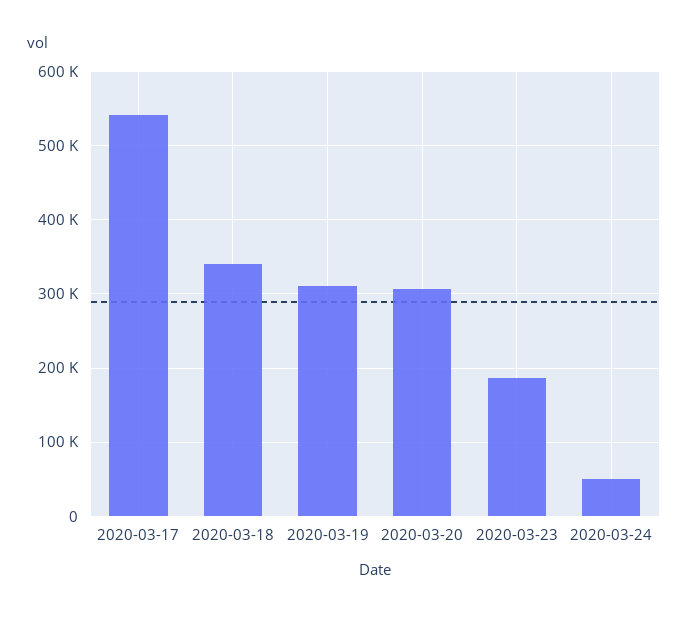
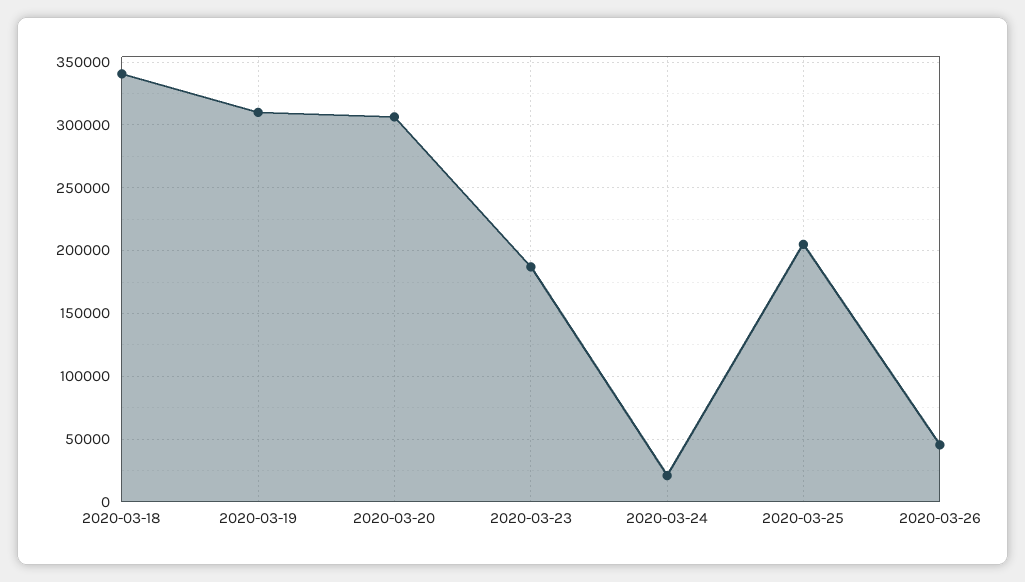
2020-03-17: 540000 -> none
2020-03-24: 50000 -> 20000
2020-03-25: none -> 205000
2020-03-26: none -> 45000

